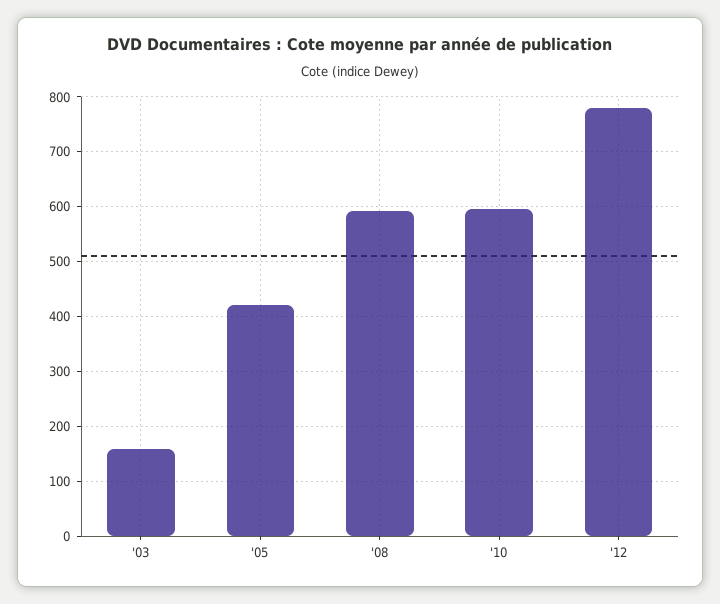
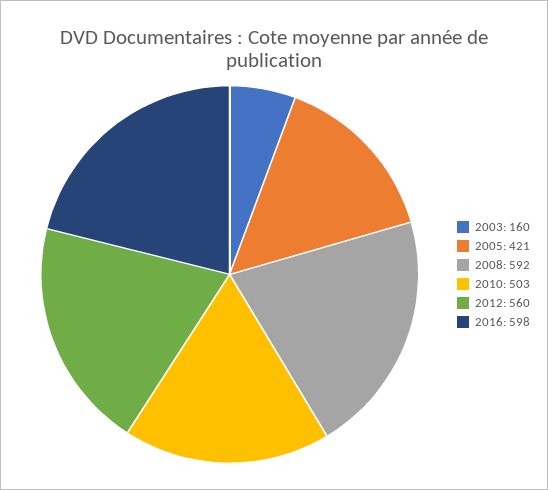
'10: 600 -> 503
'12: 780 -> 560
2016: none -> 598

